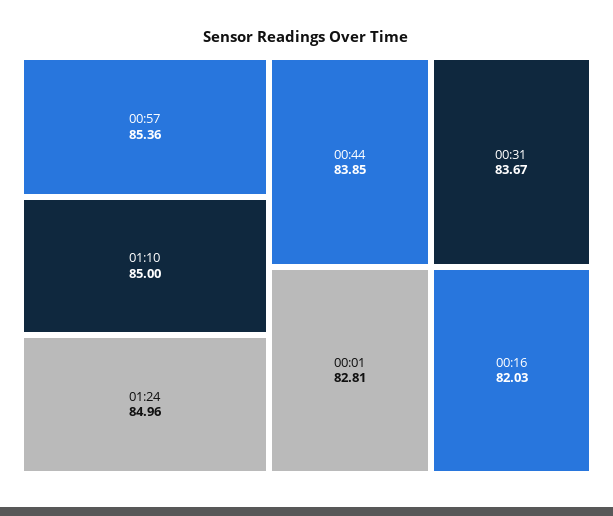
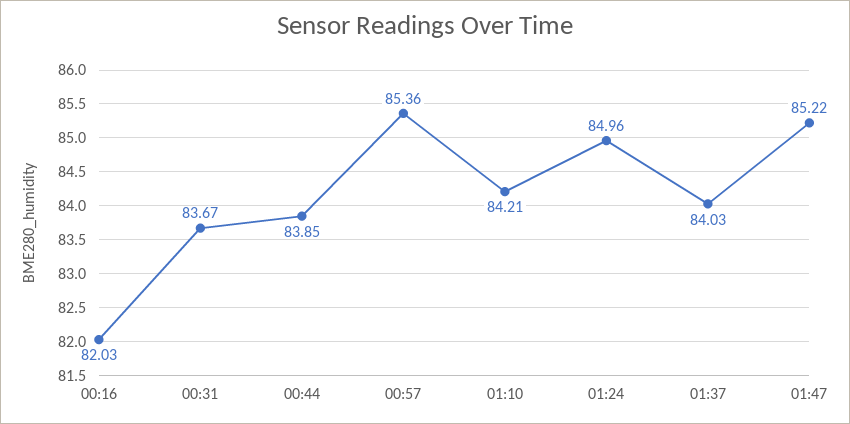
01:10: 85 -> 84.21
00:01: 82.81 -> none
01:37: none -> 84.03
01:47: none -> 85.22

